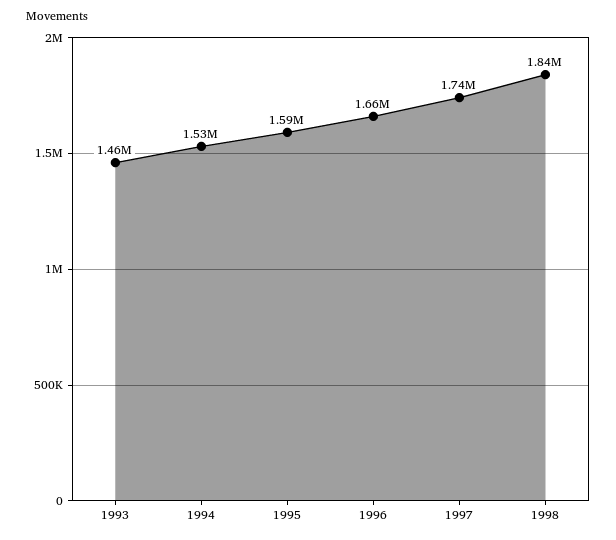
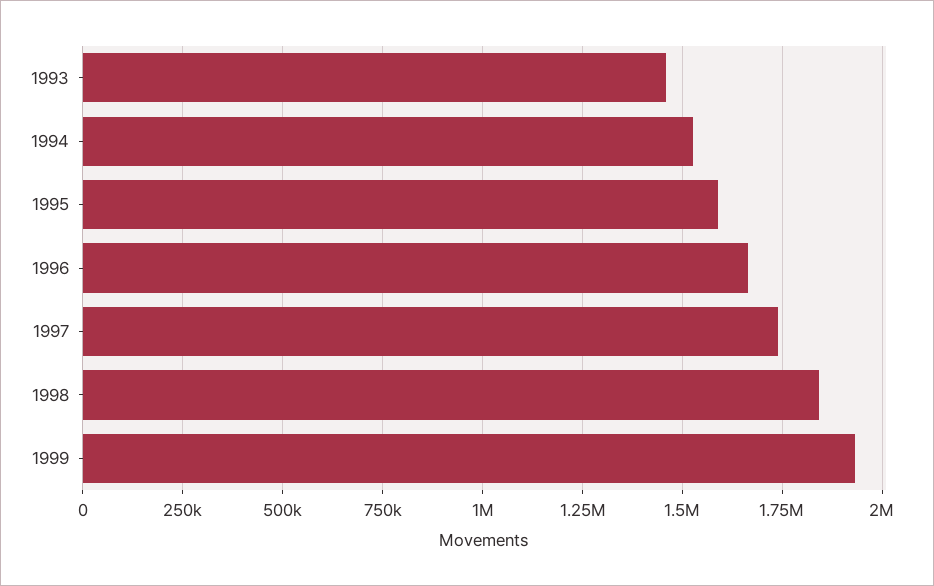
1999: none -> 1925000

